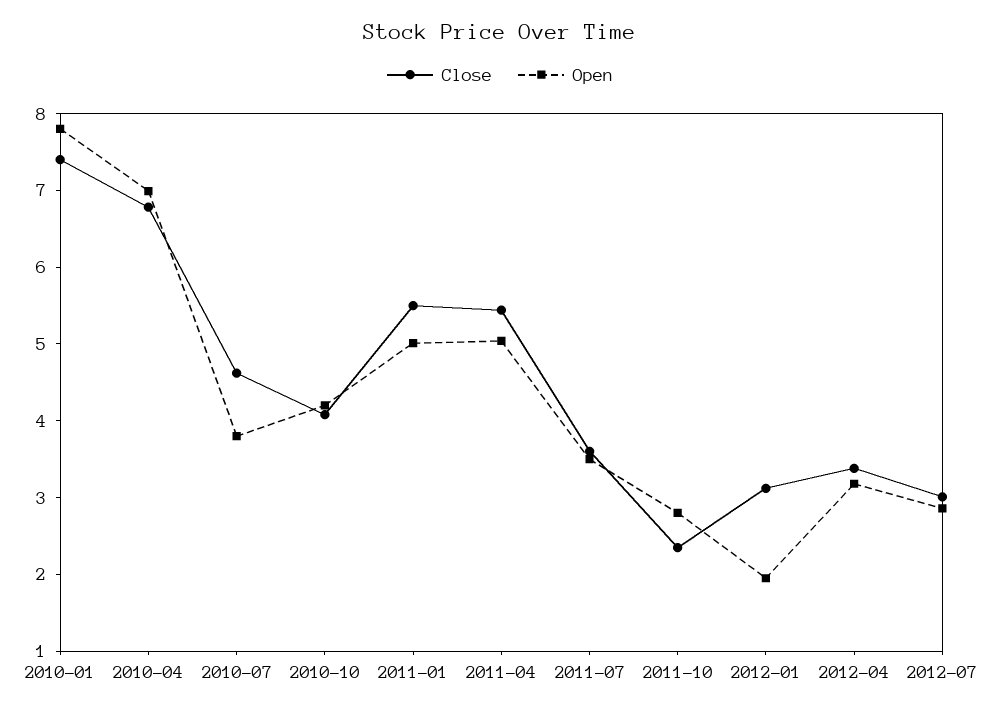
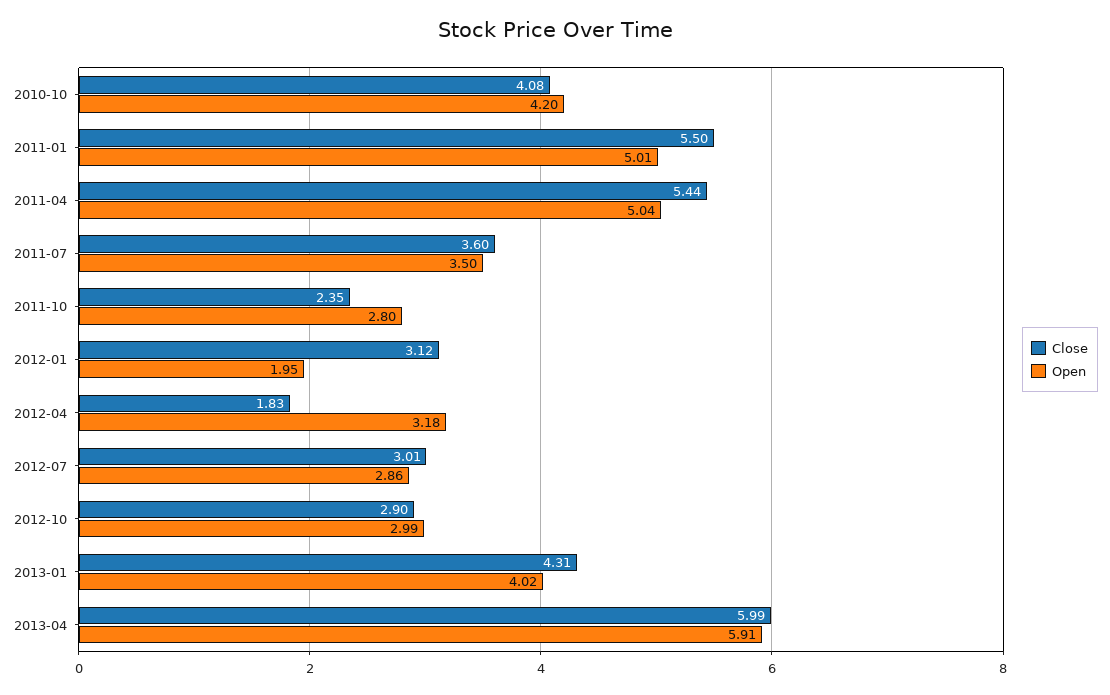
Close, 2010-01: 7.4 -> none
Open, 2010-01: 7.8 -> none
Close, 2010-04: 6.8 -> none
Open, 2010-04: 7 -> none
Close, 2010-07: 4.6 -> none
Open, 2010-07: 3.8 -> none
Close, 2012-04: 3.4 -> 1.83
Close, 2012-10: none -> 2.9
Open, 2012-10: none -> 2.99
Close, 2013-01: none -> 4.31
Open, 2013-01: none -> 4.02
Close, 2013-04: none -> 5.99
Open, 2013-04: none -> 5.91

